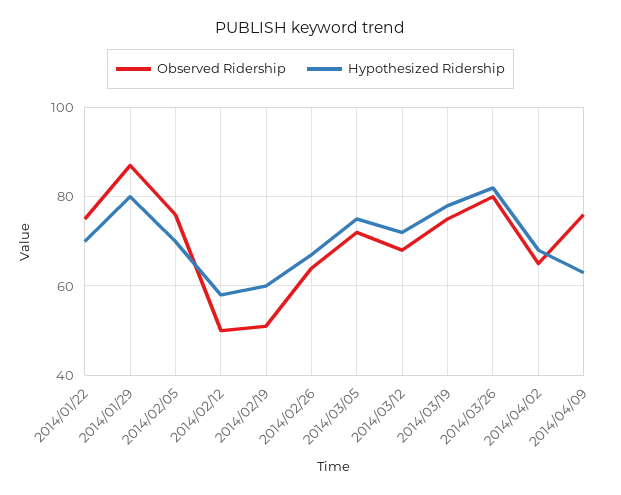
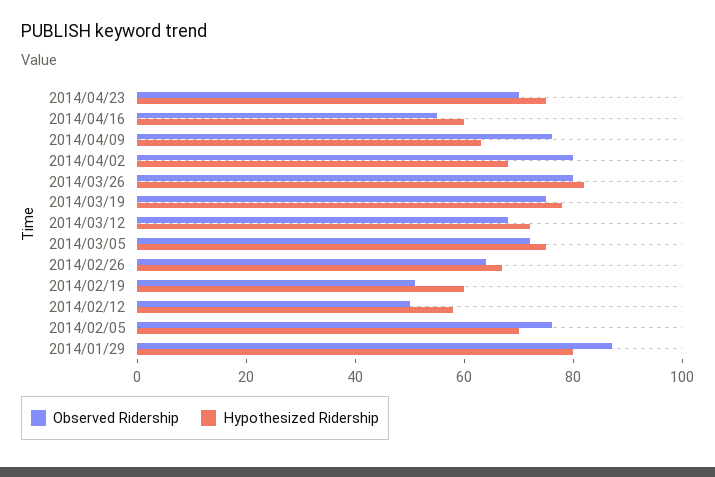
Observed Ridership, 2014/01/22: 75 -> none
Hypothesized Ridership, 2014/01/22: 70 -> none
Observed Ridership, 2014/04/02: 65 -> 80
Observed Ridership, 2014/04/23: none -> 70
Hypothesized Ridership, 2014/04/23: none -> 75
Observed Ridership, 2014/04/16: none -> 55
Hypothesized Ridership, 2014/04/16: none -> 60

